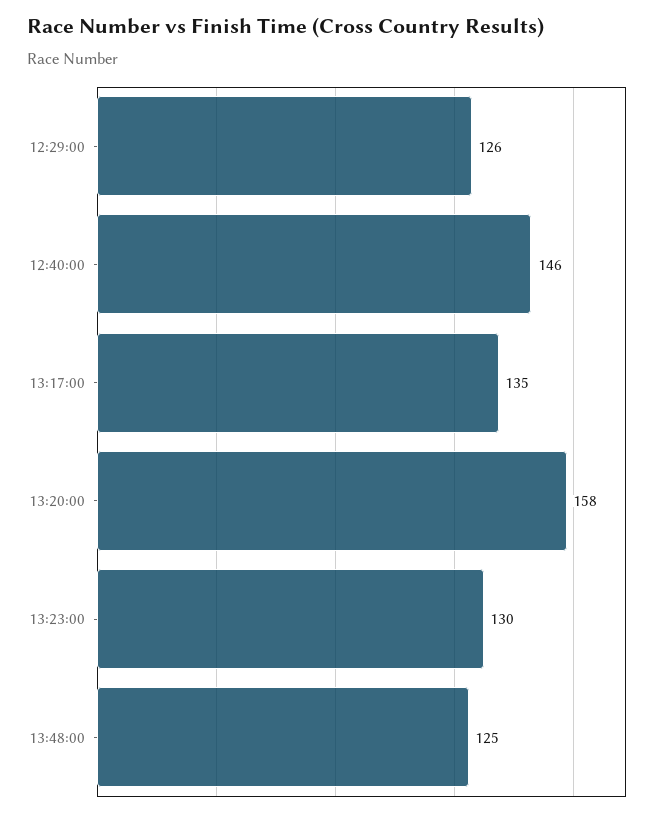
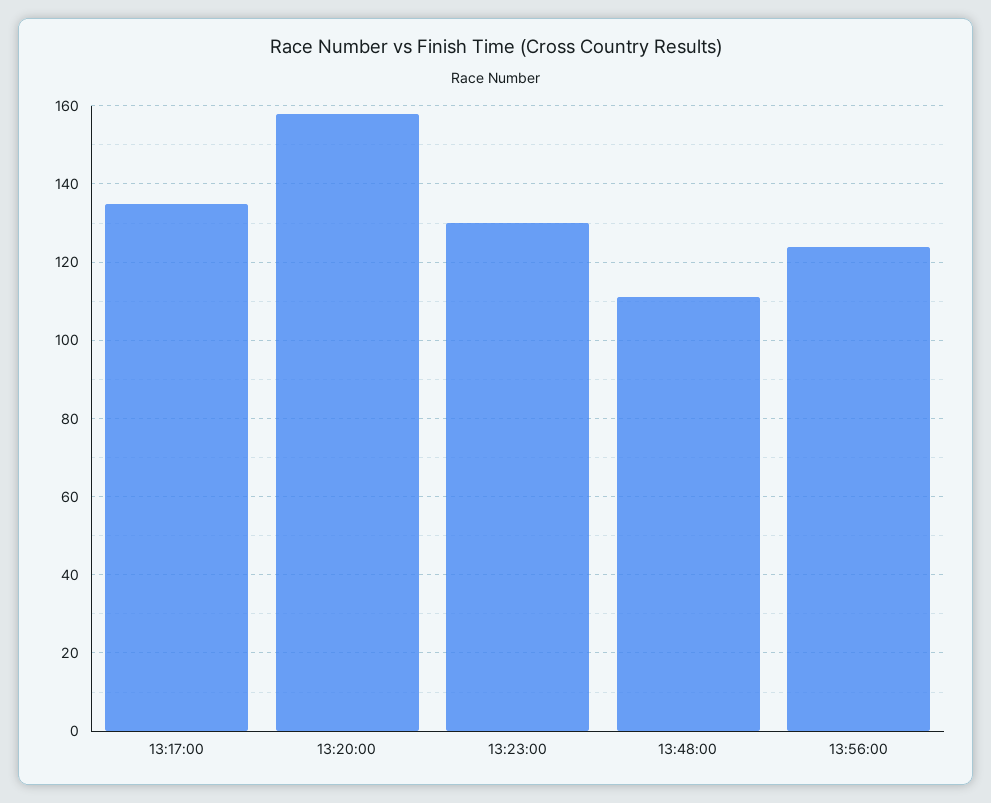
12:29:00: 126 -> none
12:40:00: 146 -> none
13:48:00: 125 -> 110
13:56:00: none -> 125

